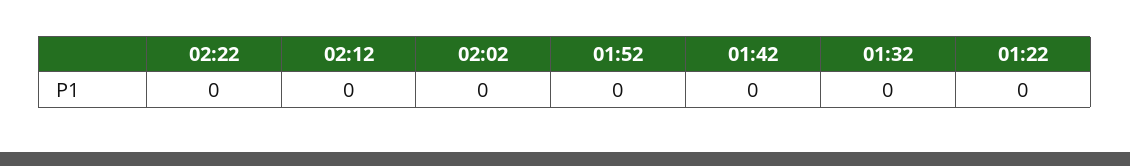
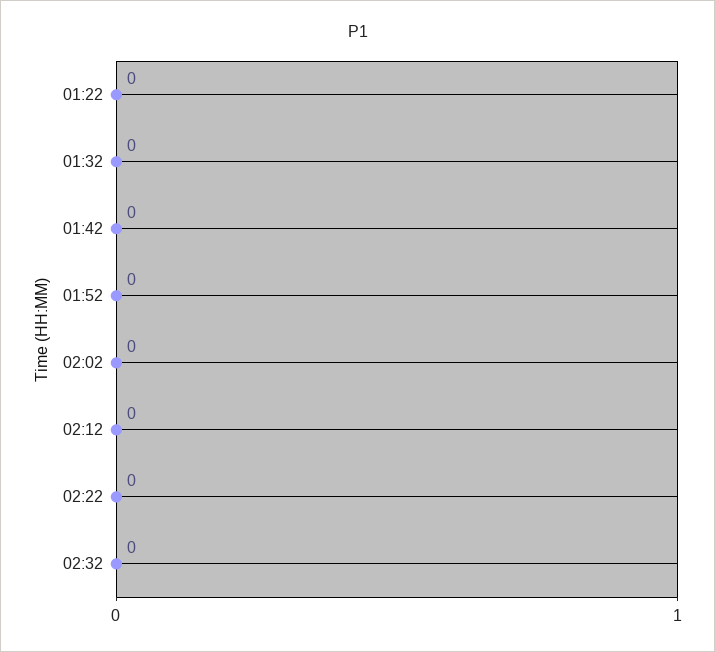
02:32: none -> 0

